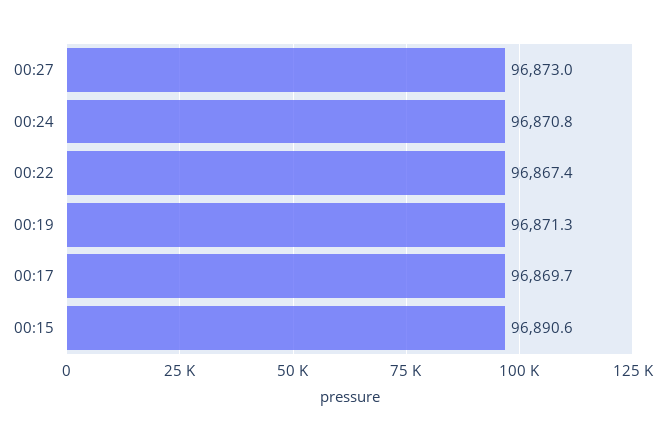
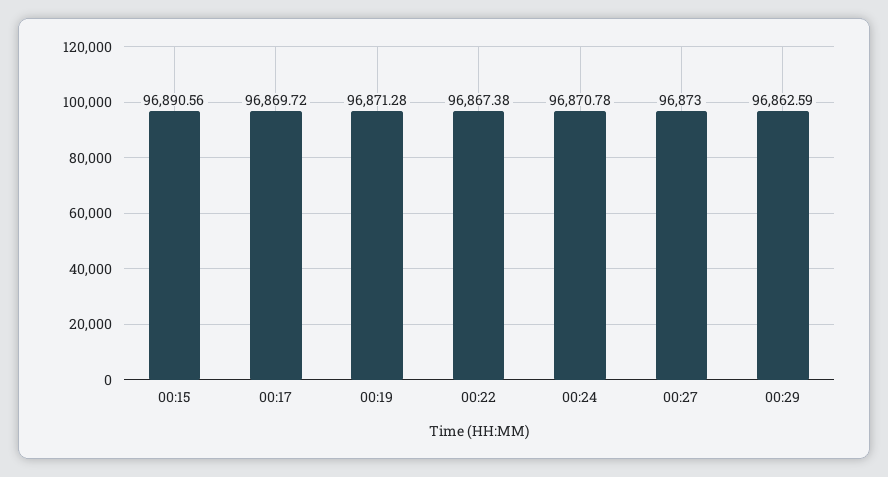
00:29: none -> 96862.59

